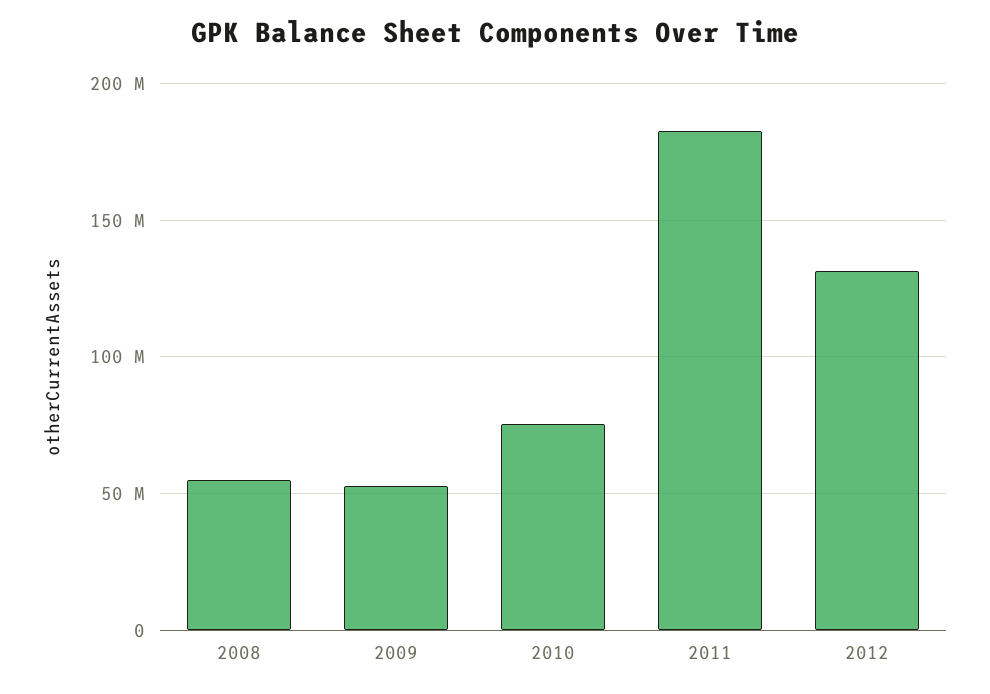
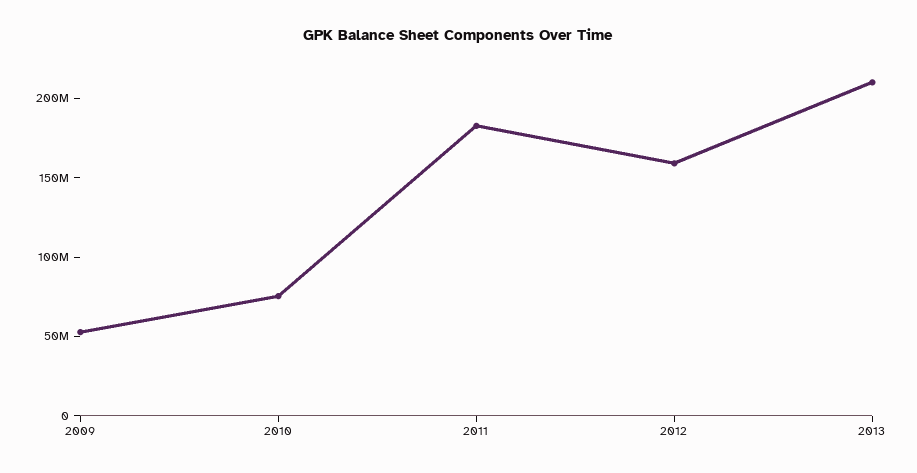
2008: 55000000 -> none
2012: 130000000 -> 160000000
2013: none -> 210000000

